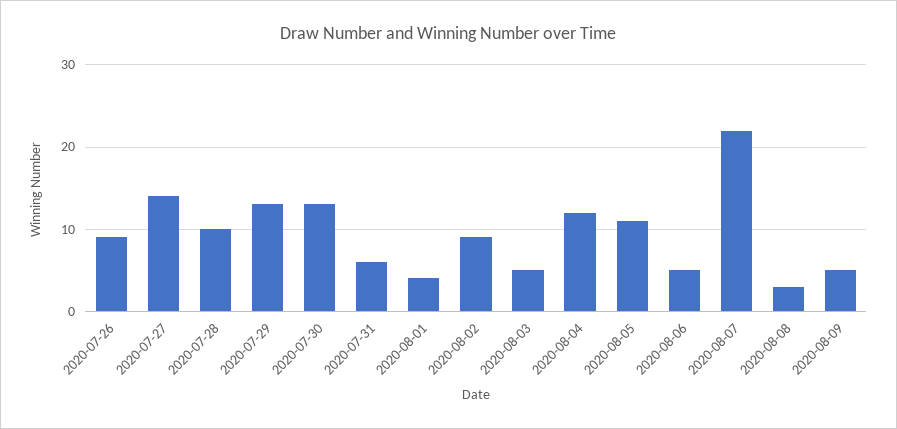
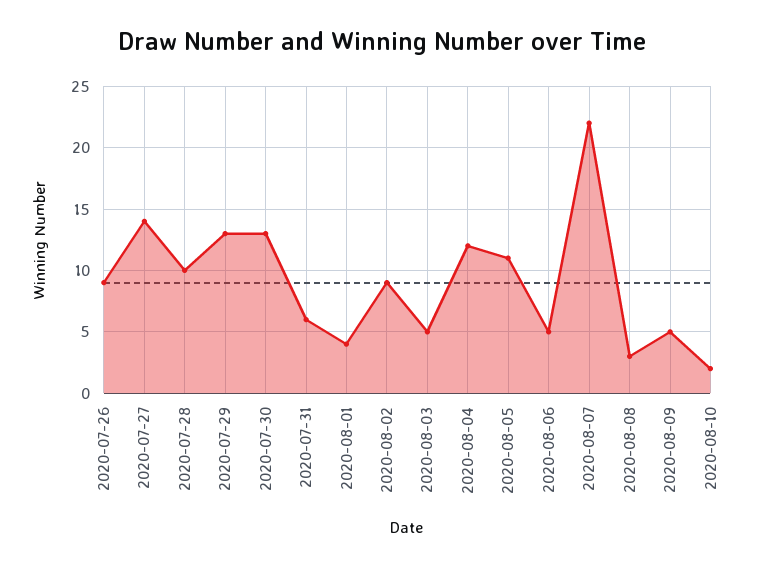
2020-08-10: none -> 2

